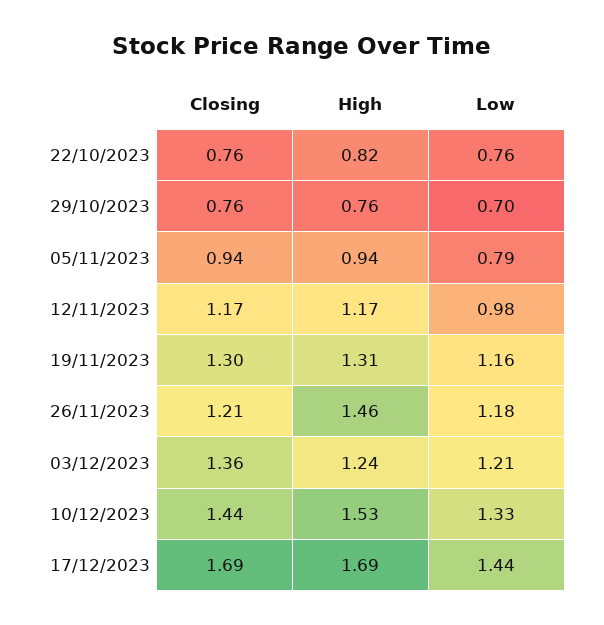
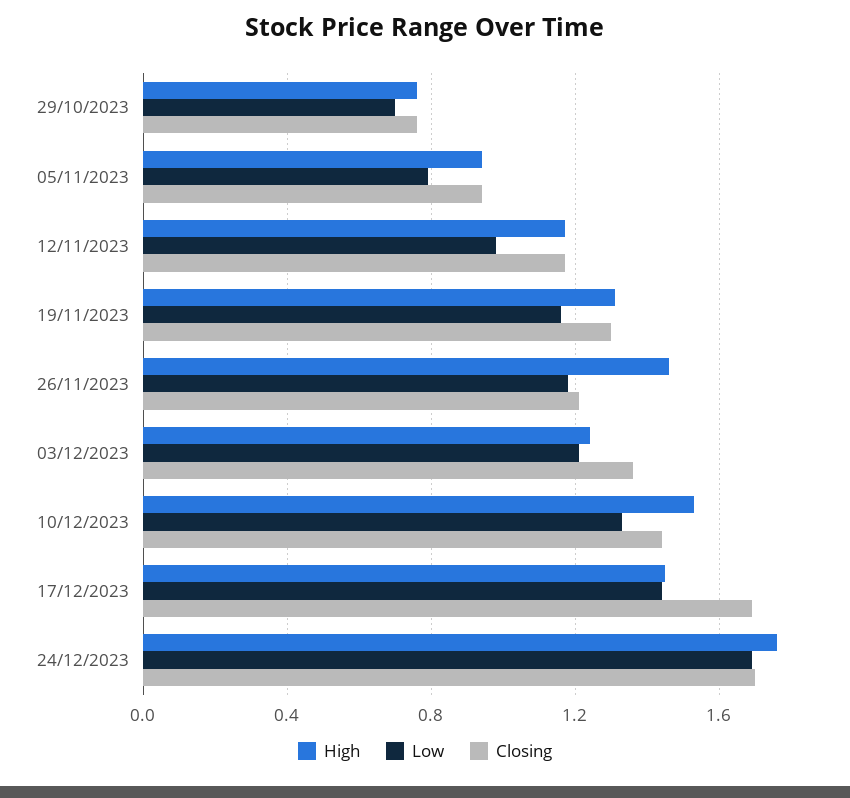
Closing, 22/10/2023: 0.76 -> none
High, 22/10/2023: 0.82 -> none
Low, 22/10/2023: 0.76 -> none
High, 17/12/2023: 1.69 -> 1.45
High, 24/12/2023: none -> 1.75
Low, 24/12/2023: none -> 1.7
Closing, 24/12/2023: none -> 1.7

